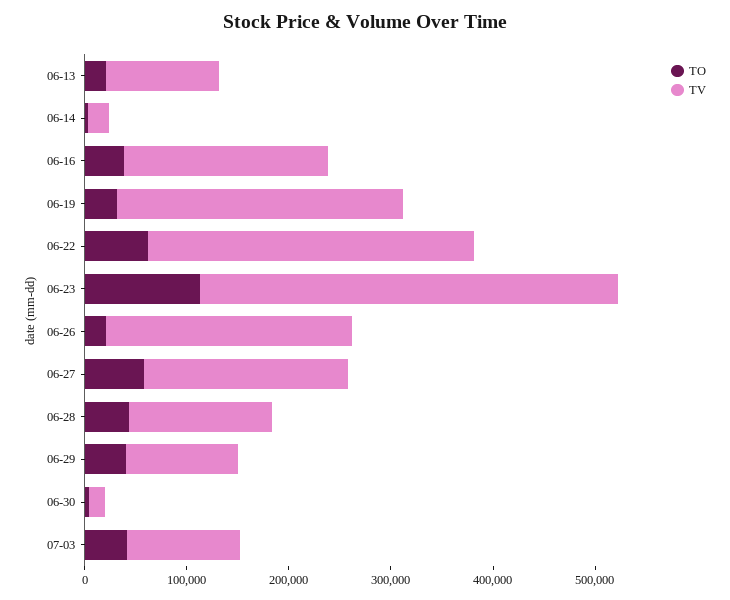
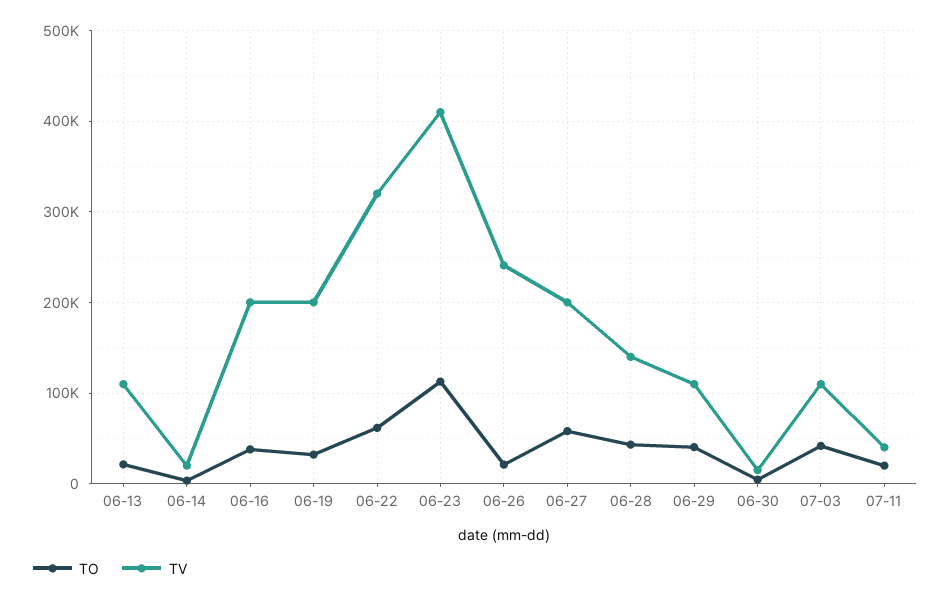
TV, 06-19: 280000 -> 200000
TO, 07-11: none -> 20000
TV, 07-11: none -> 40000

